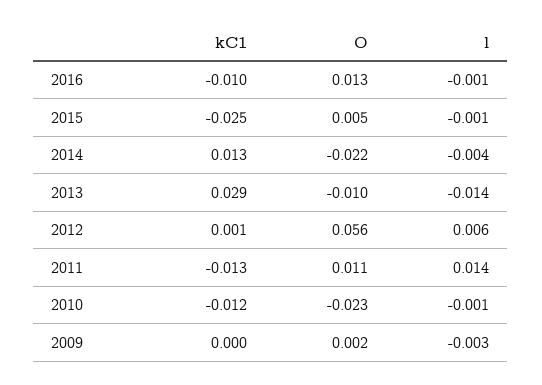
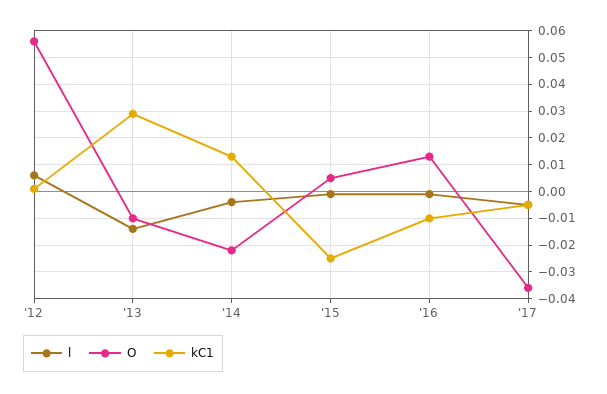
kC1, 2011: -0.013 -> none
O, 2011: 0.011 -> none
l, 2011: 0.014 -> none
kC1, 2010: -0.012 -> none
O, 2010: -0.023 -> none
l, 2010: -0.001 -> none
kC1, 2009: 0 -> none
O, 2009: 0.002 -> none
l, 2009: -0.003 -> none
l, '17: none -> -0.005
O, '17: none -> -0.035
kC1, '17: none -> -0.005

